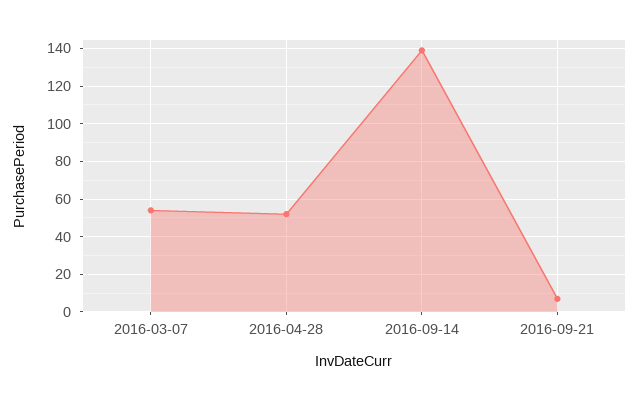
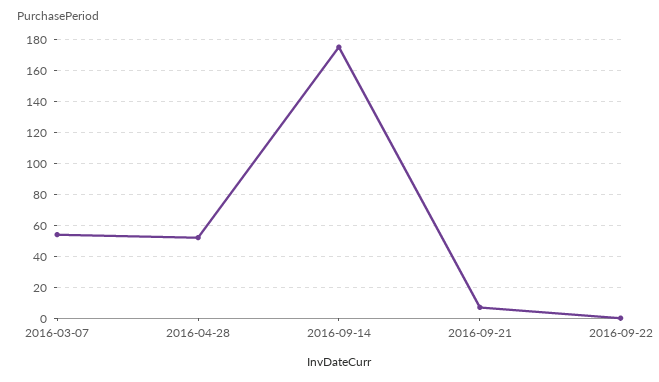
2016-09-14: 140 -> 175
2016-09-22: none -> 0

